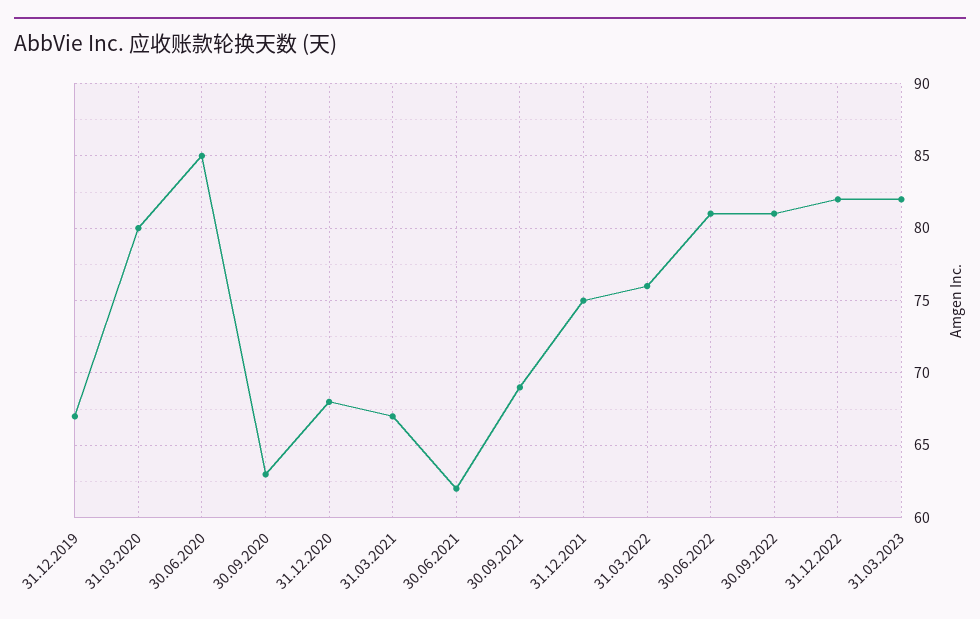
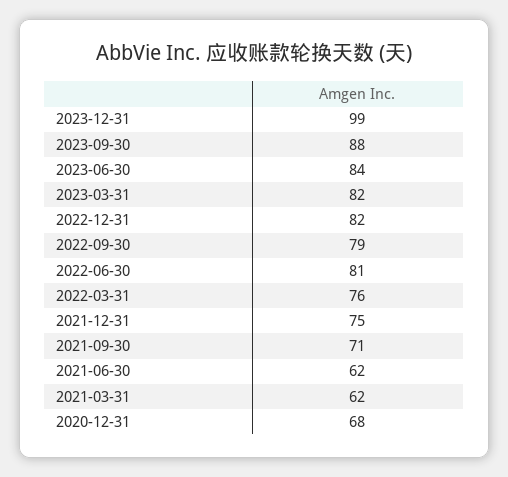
31.12.2019: 67 -> none
31.03.2020: 80 -> none
30.06.2020: 85 -> none
30.09.2020: 63 -> none
31.03.2021: 67 -> 62
30.09.2021: 69 -> 71
30.09.2022: 81 -> 79
2023-12-31: none -> 99
2023-09-30: none -> 88
2023-06-30: none -> 84

